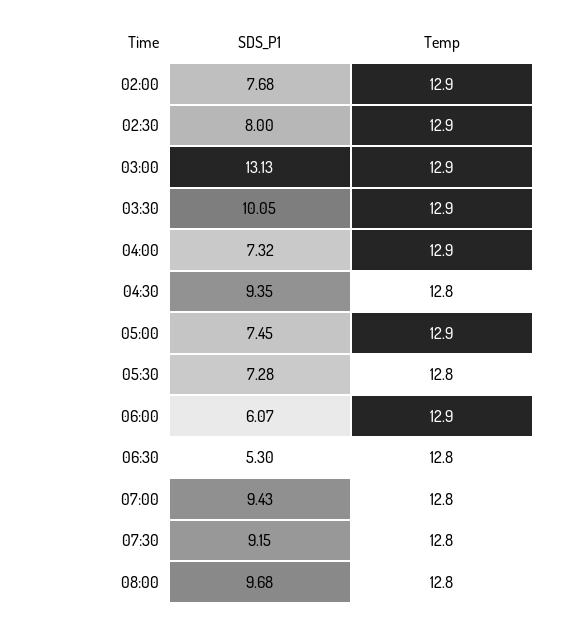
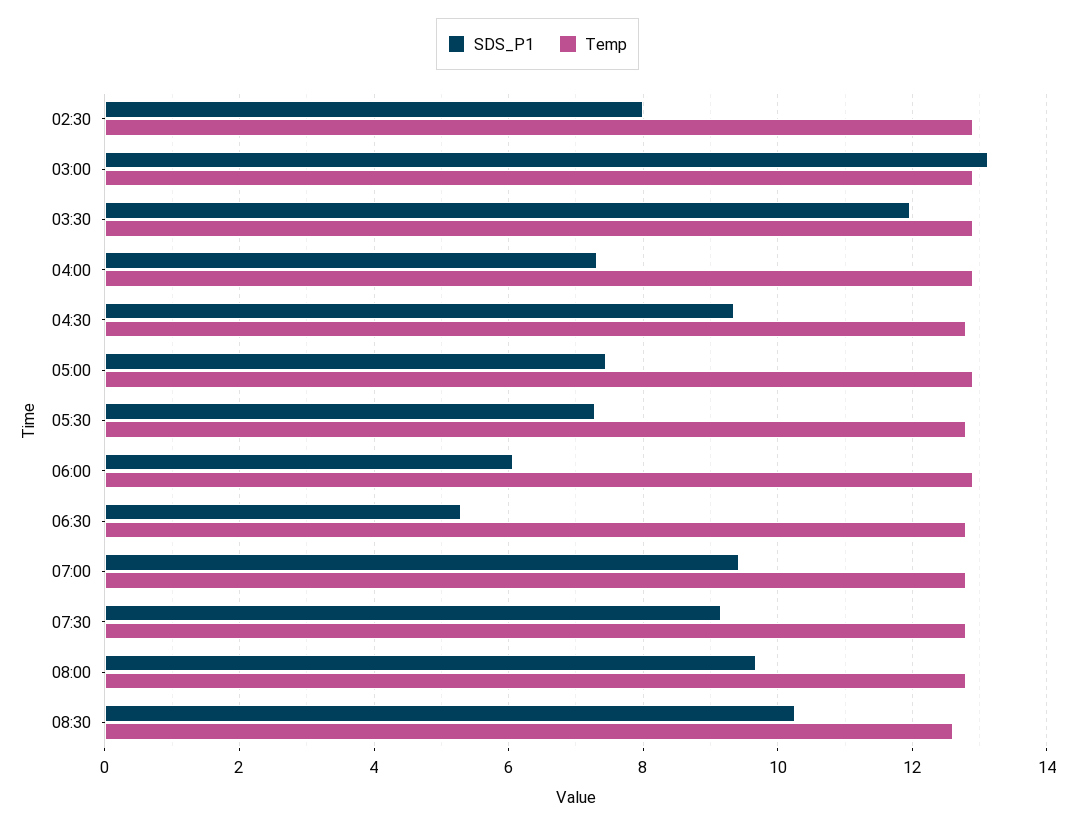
SDS_P1, 02:00: 7.68 -> none
Temp, 02:00: 12.9 -> none
SDS_P1, 03:30: 10.05 -> 12
SDS_P1, 08:30: none -> 10.2
Temp, 08:30: none -> 12.6

